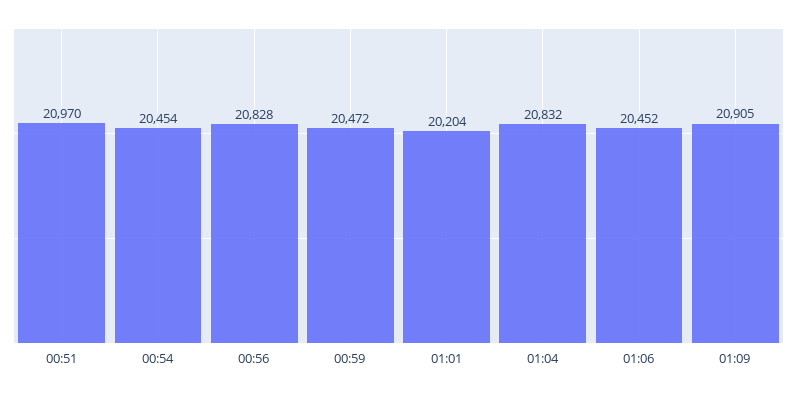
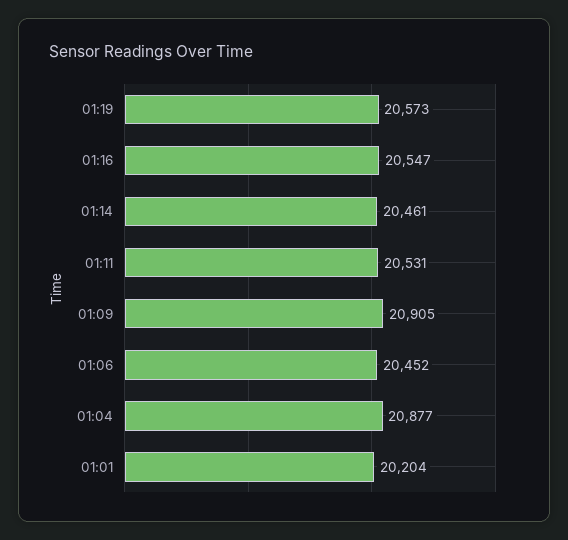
00:51: 20970 -> none
00:54: 20454 -> none
00:56: 20828 -> none
00:59: 20472 -> none
01:04: 20832 -> 20877
01:19: none -> 20573
01:16: none -> 20547
01:14: none -> 20461
01:11: none -> 20531

